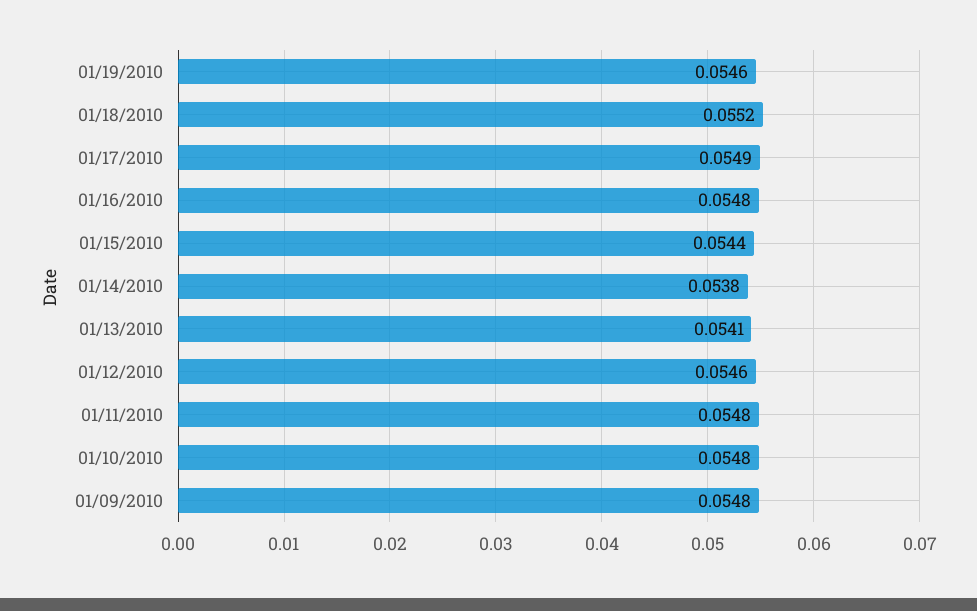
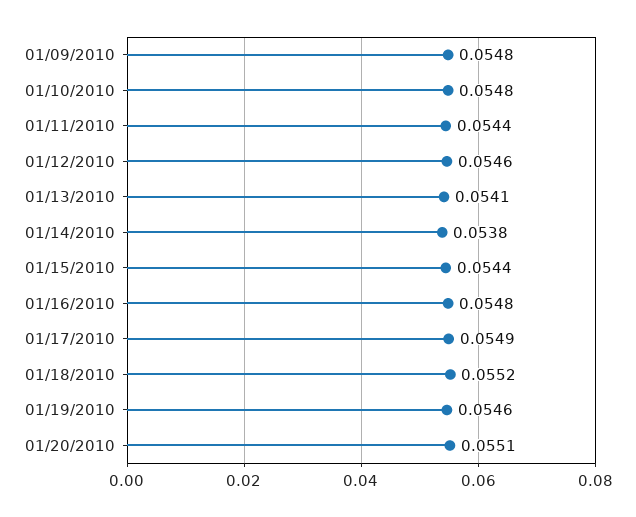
01/11/2010: 0.0548 -> 0.0544
01/20/2010: none -> 0.0551

